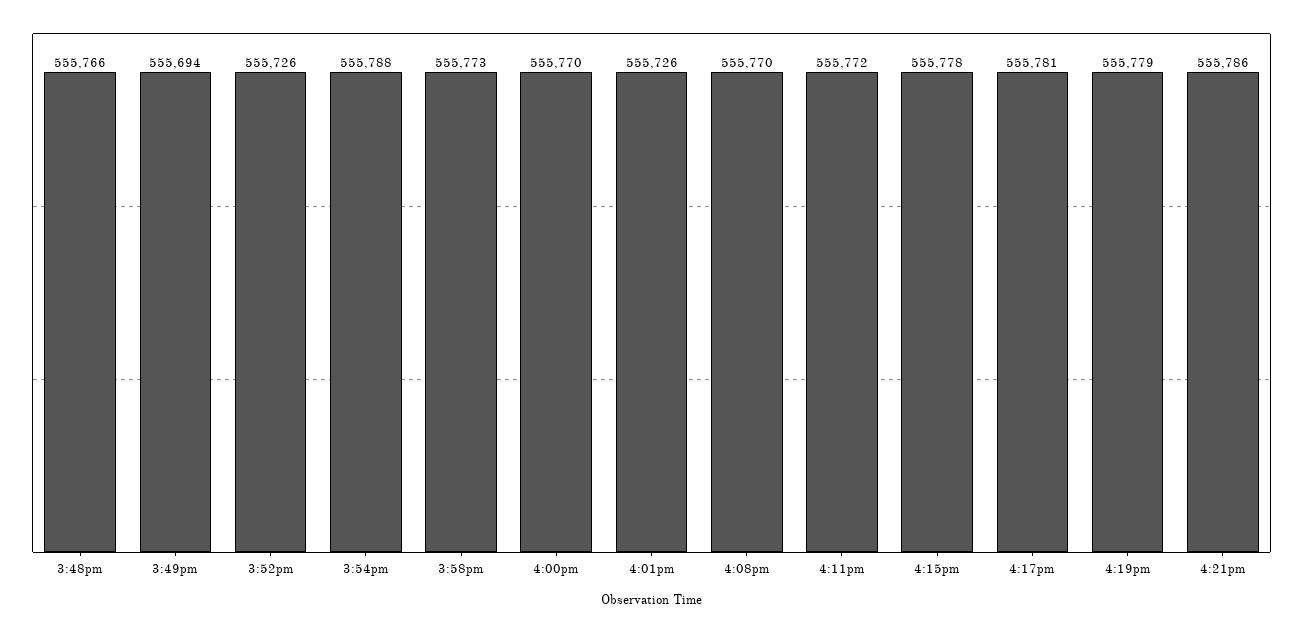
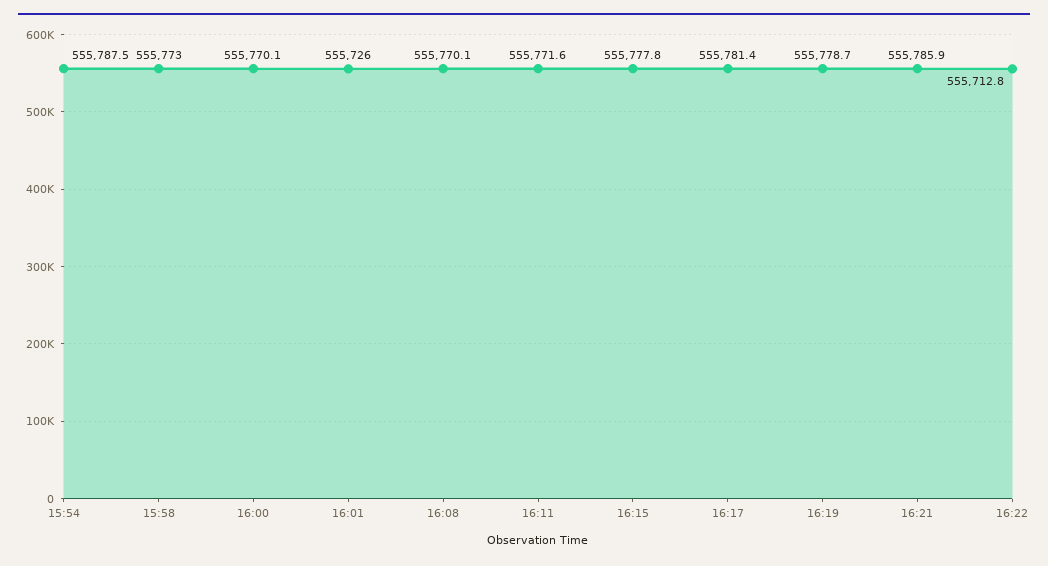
3:48pm: 555766 -> none
3:49pm: 555694 -> none
3:52pm: 555726 -> none
16:22: none -> 555712.8

